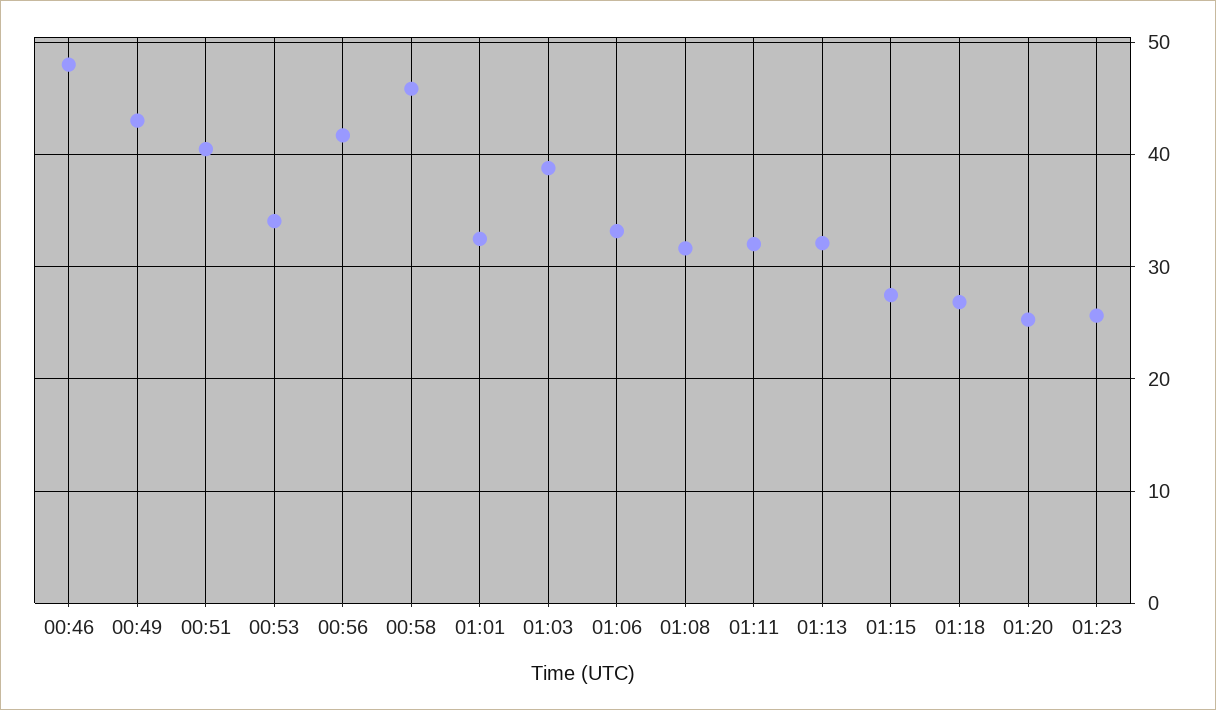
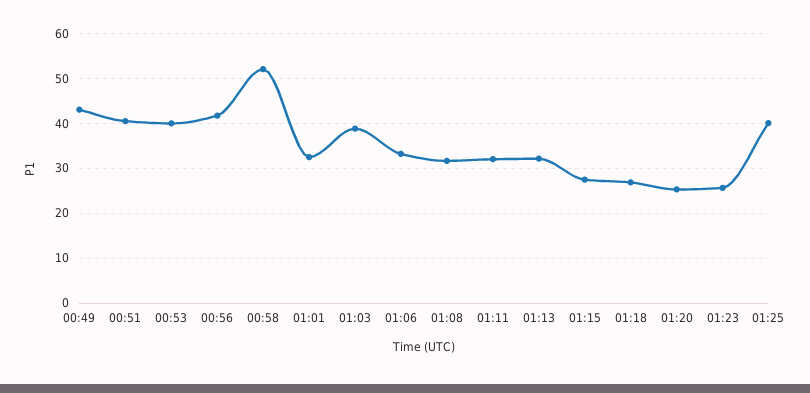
00:46: 48 -> none
00:53: 34 -> 40
00:58: 46 -> 52
01:25: none -> 40

